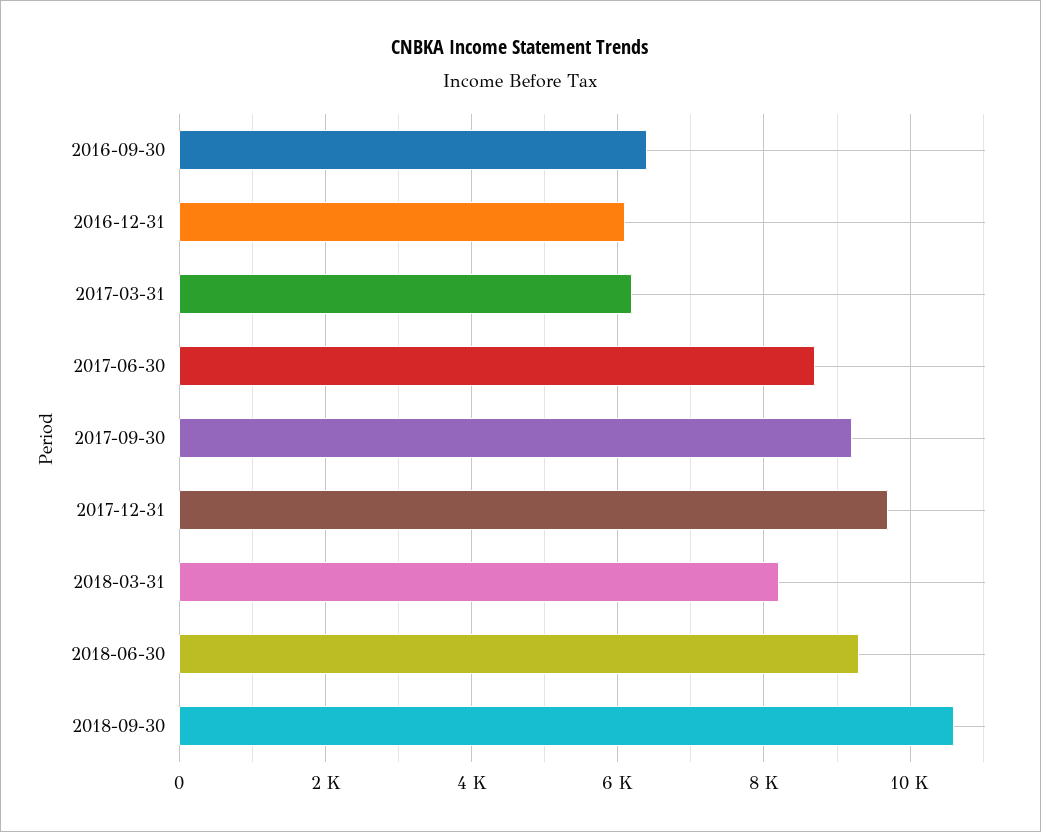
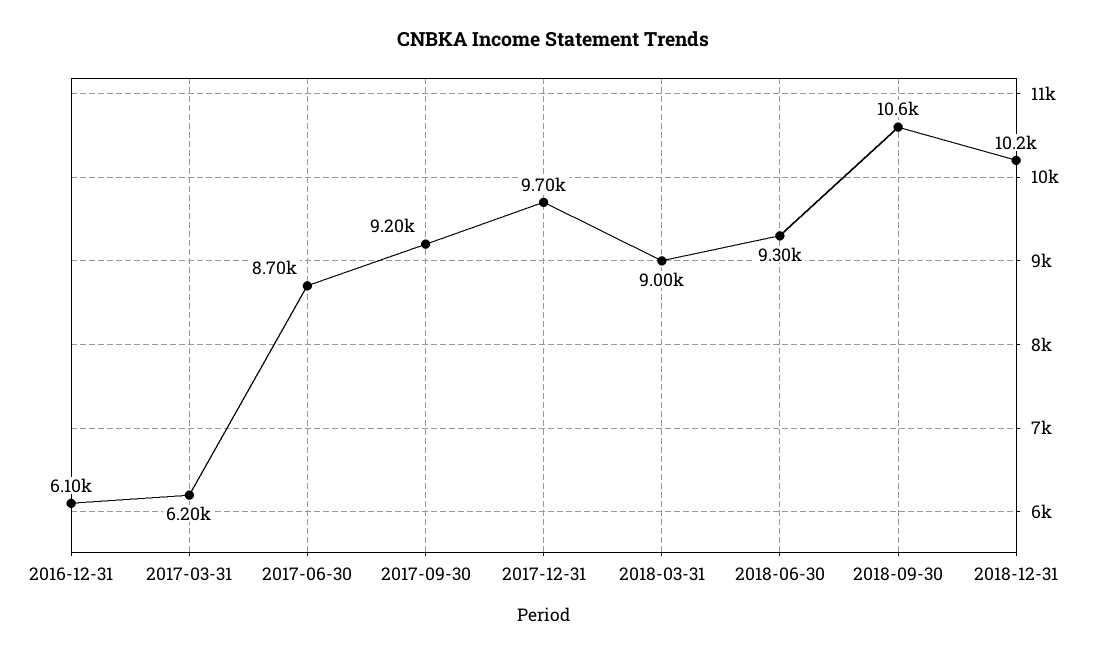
2016-09-30: 6400 -> none
2018-03-31: 8200 -> 9000
2018-12-31: none -> 10200

